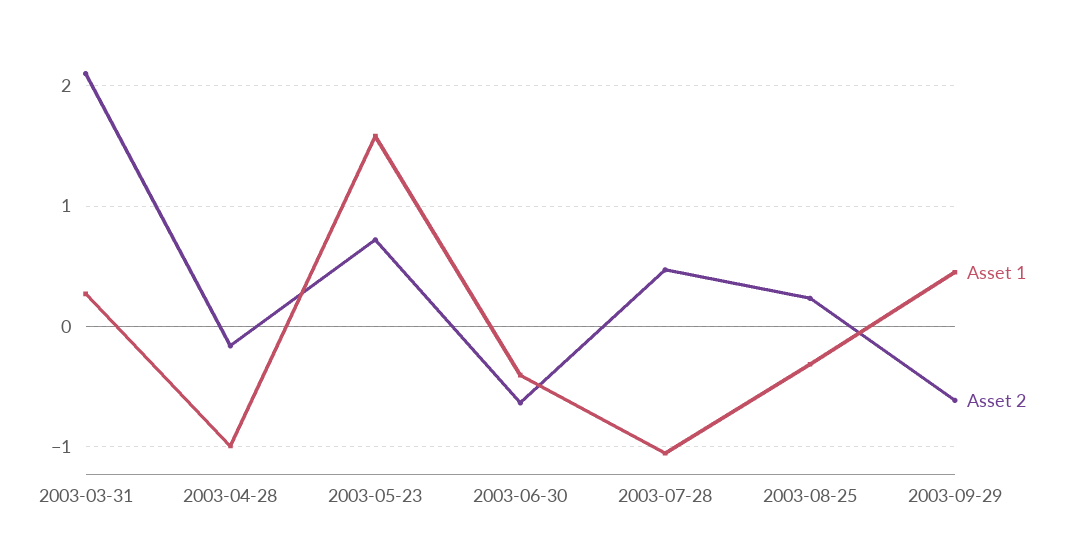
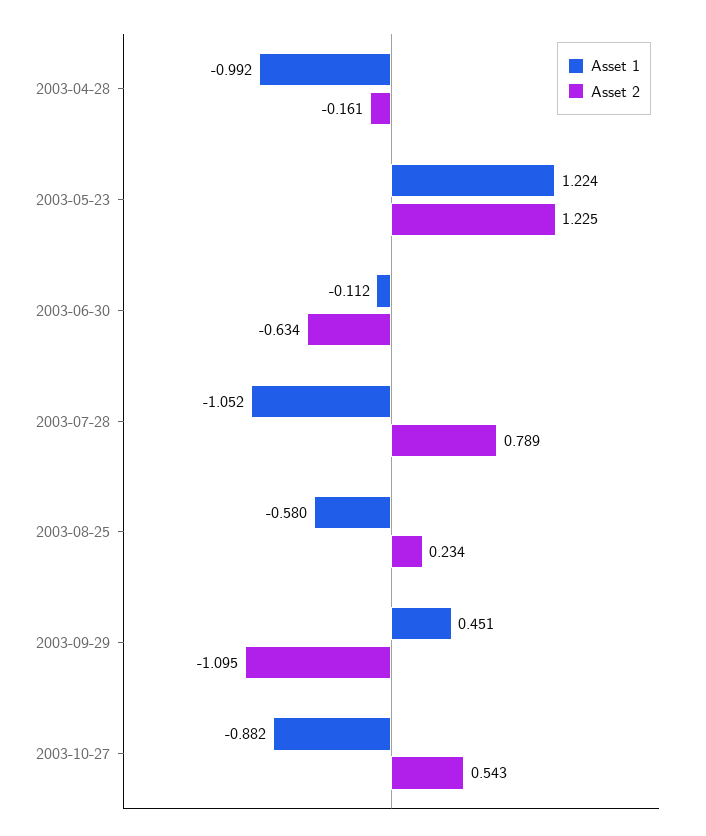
Asset 1, 2003-03-31: 0.3 -> none
Asset 2, 2003-03-31: 2.1 -> none
Asset 1, 2003-05-23: 1.6 -> 1.224
Asset 2, 2003-05-23: 0.7 -> 1.225
Asset 1, 2003-06-30: -0.4 -> -0.112
Asset 2, 2003-07-28: 0.5 -> 0.789
Asset 1, 2003-08-25: -0.3 -> -0.58
Asset 2, 2003-09-29: -0.6 -> -1.095
Asset 1, 2003-10-27: none -> -0.882
Asset 2, 2003-10-27: none -> 0.543

